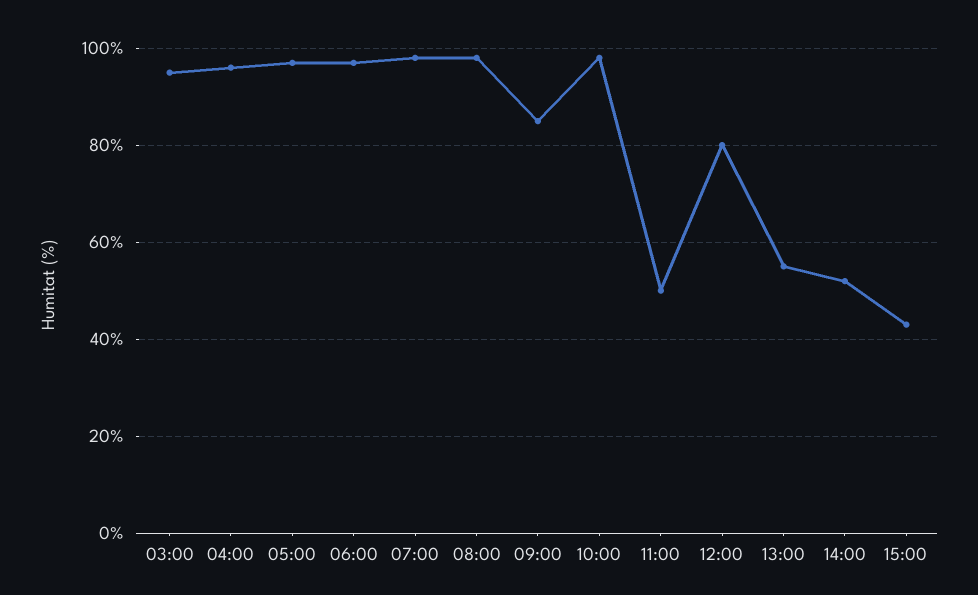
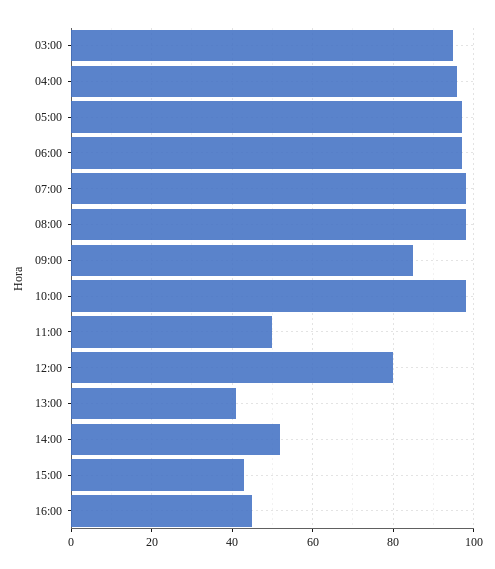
13:00: 55 -> 40
16:00: none -> 45

